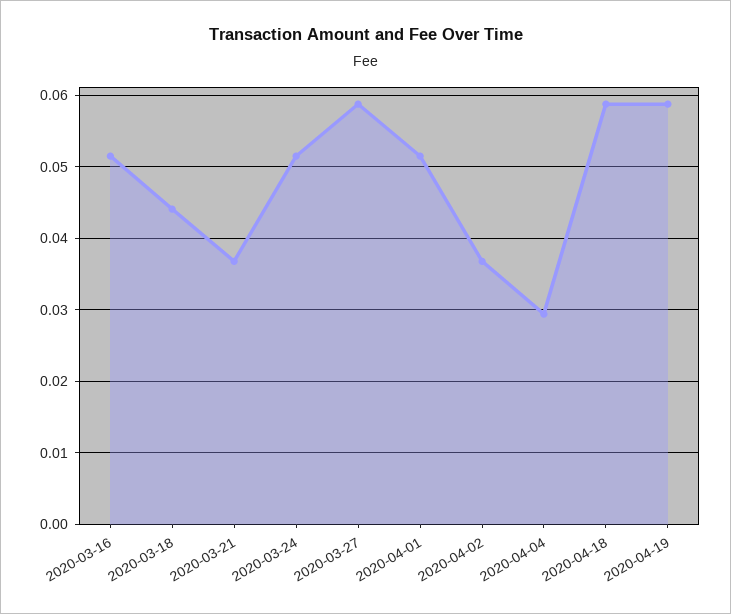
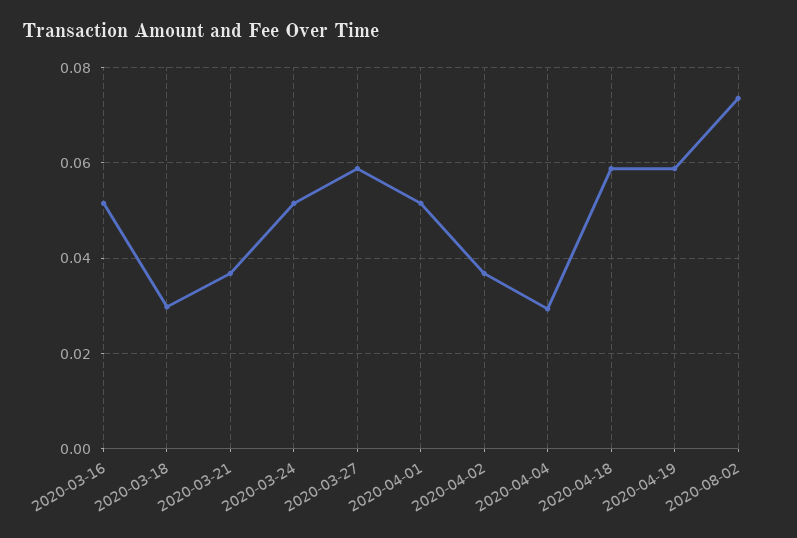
2020-03-18: 0.044 -> 0.03
2020-08-02: none -> 0.074

